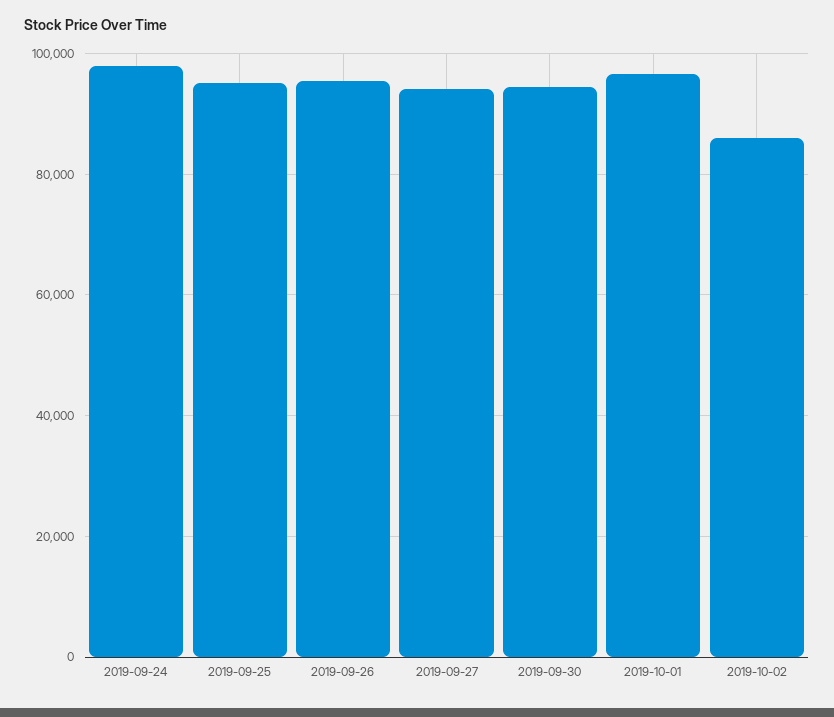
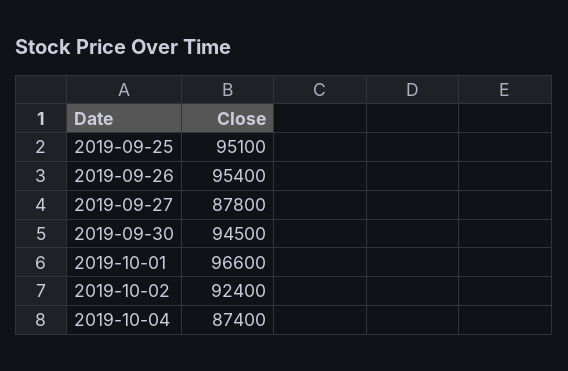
2019-09-24: 98000 -> none
2019-09-27: 94000 -> 87800
2019-10-02: 86000 -> 92400
2019-10-04: none -> 87400

